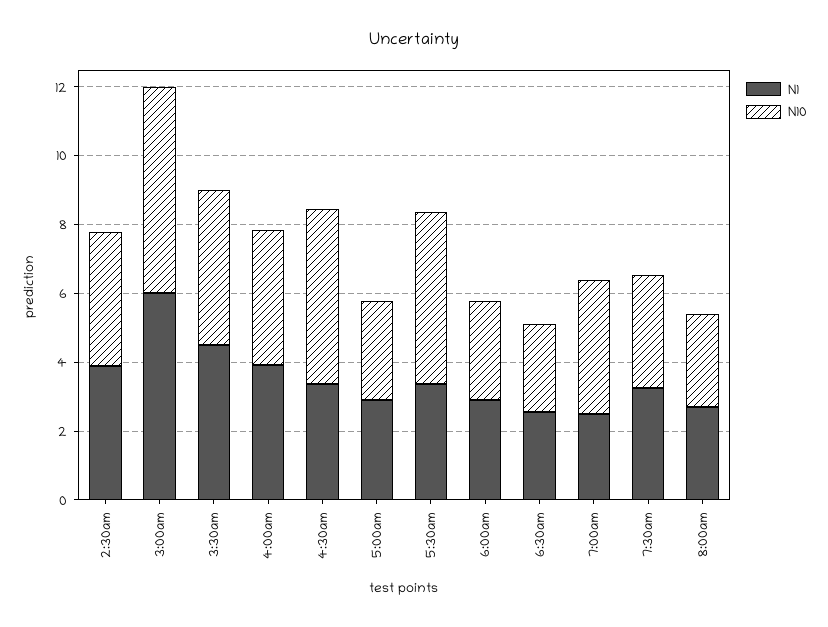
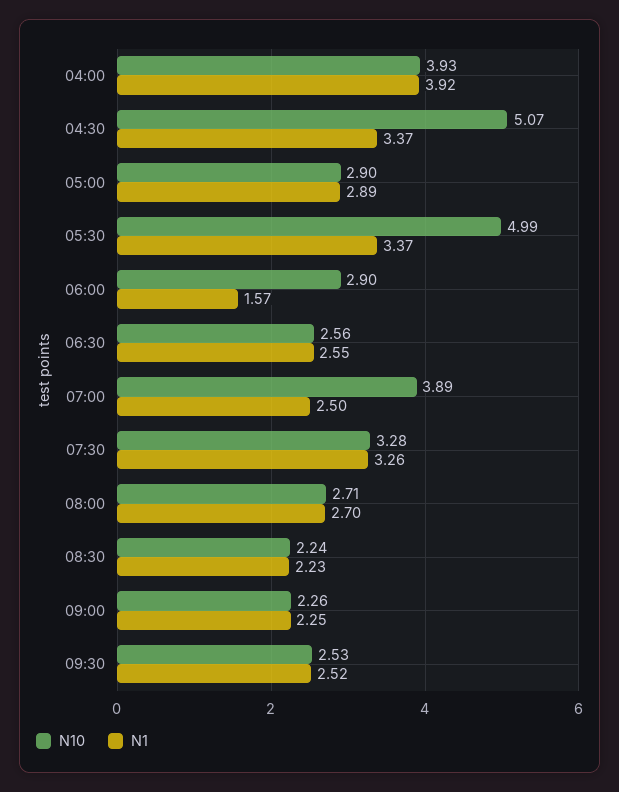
N1, 2:30am: 4 -> none
N10, 2:30am: 4 -> none
N1, 3:00am: 6 -> none
N10, 3:00am: 6 -> none
N1, 3:30am: 4.5 -> none
N10, 3:30am: 4.5 -> none
N1, 6:00am: 3 -> 1.57
N10, 08:30: none -> 2.24
N1, 08:30: none -> 2.23
N10, 09:00: none -> 2.26
N1, 09:00: none -> 2.25
N10, 09:30: none -> 2.53
N1, 09:30: none -> 2.52

